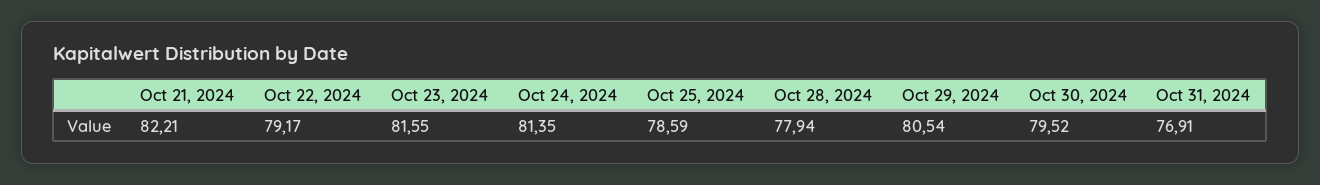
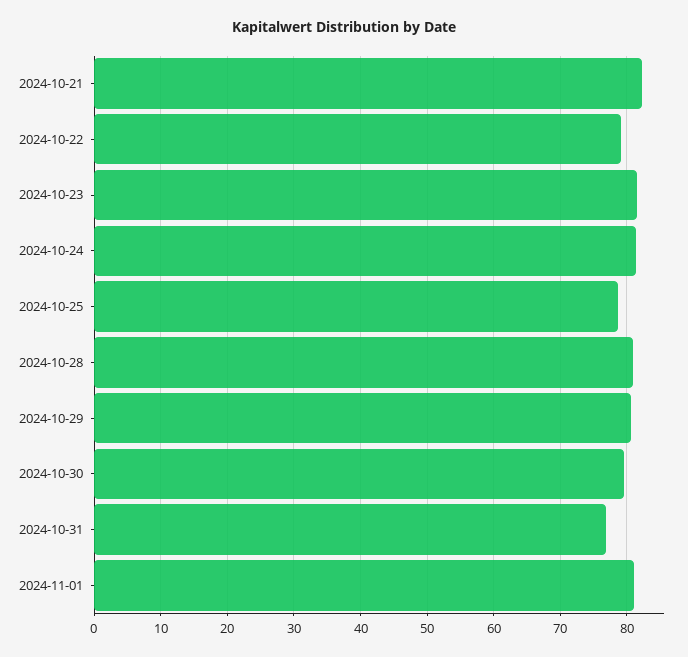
Oct 28, 2024: 77.94 -> 81
2024-11-01: none -> 81

